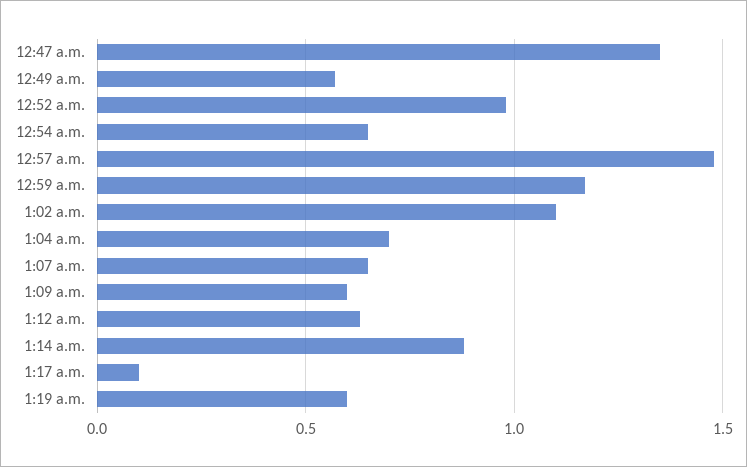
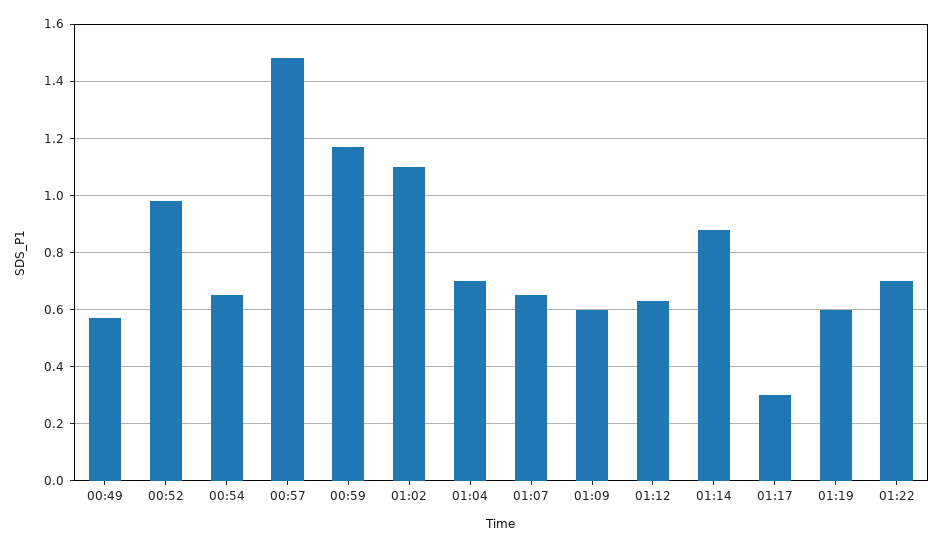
12:47 a.m.: 1.35 -> none
1:17 a.m.: 0.1 -> 0.3
01:22: none -> 0.7

